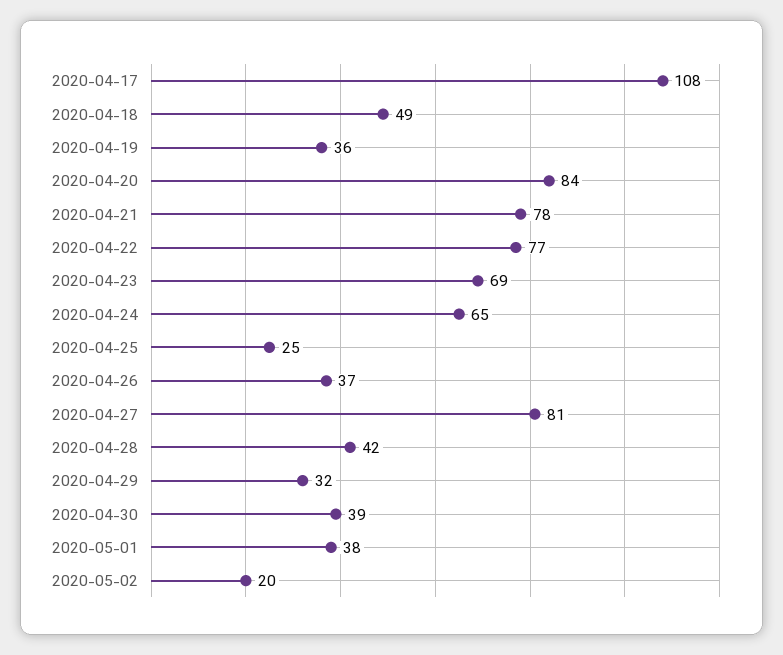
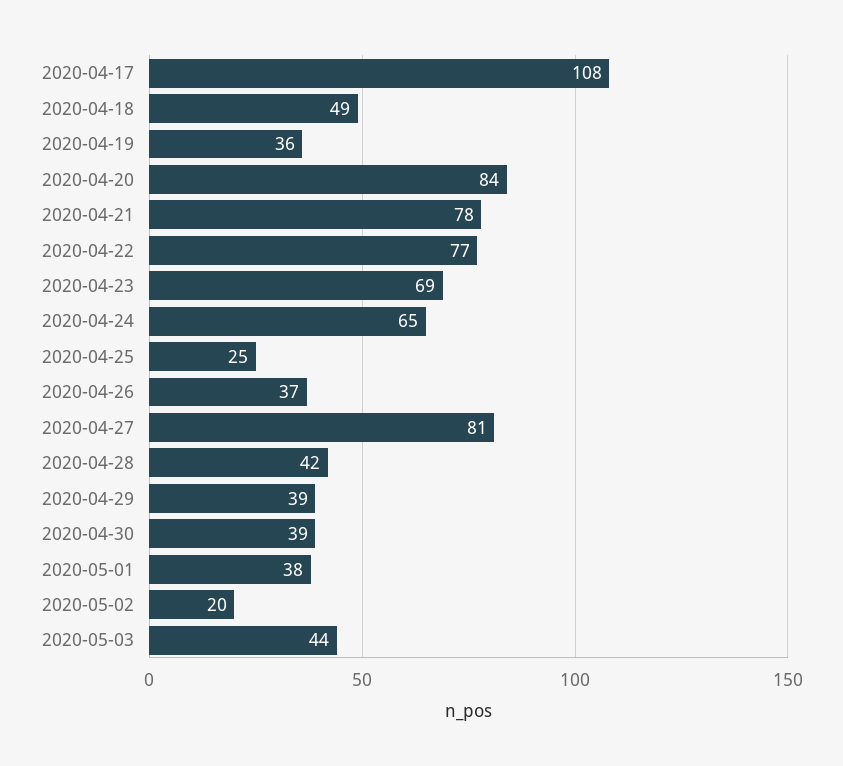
2020-04-29: 32 -> 39
2020-05-03: none -> 44

